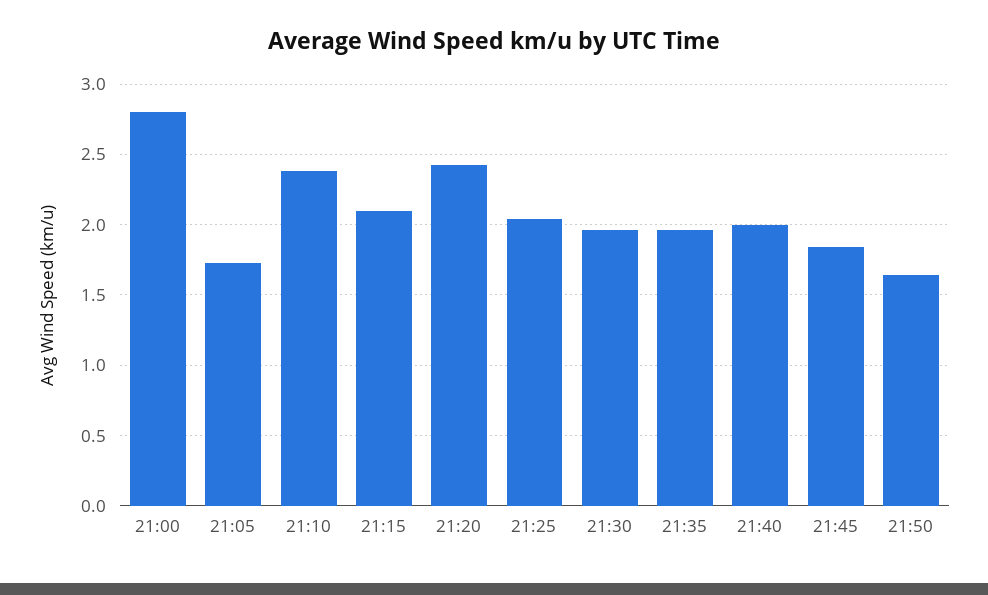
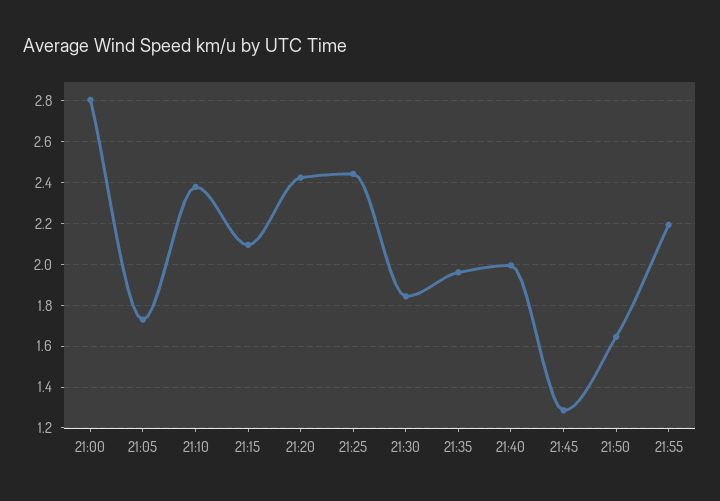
21:25: 2.05 -> 2.45
21:30: 1.95 -> 1.85
21:45: 1.85 -> 1.3
21:55: none -> 2.2

